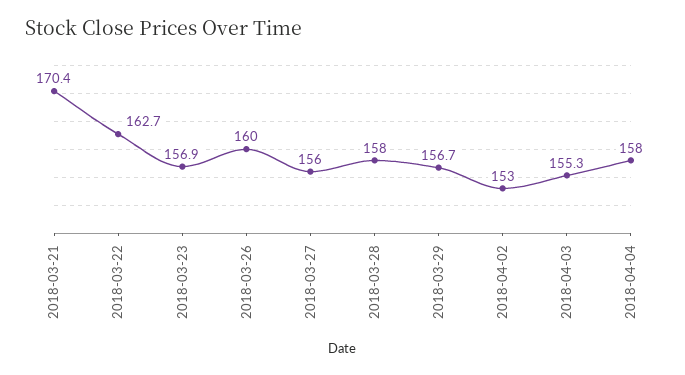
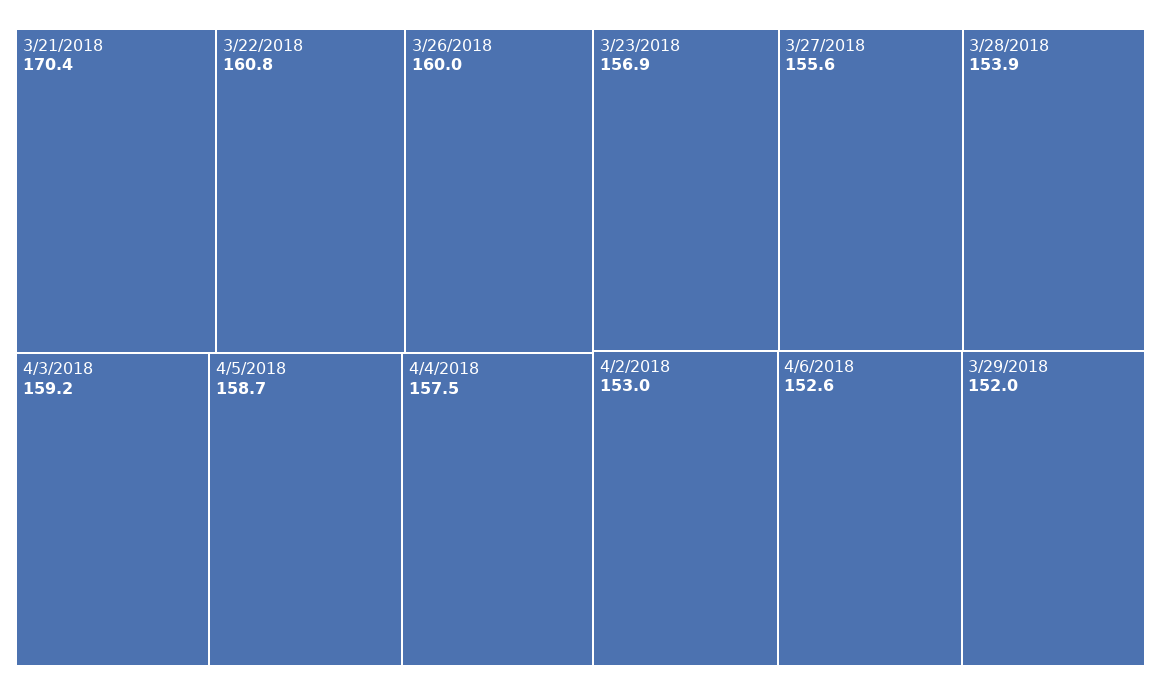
2018-03-22: 162.7 -> 160.8
2018-03-27: 156 -> 155.6
2018-03-28: 158 -> 153.9
2018-03-29: 156.7 -> 152
2018-04-03: 155.3 -> 159.2
2018-04-04: 158 -> 157.5
4/5/2018: none -> 158.7
4/6/2018: none -> 152.6

